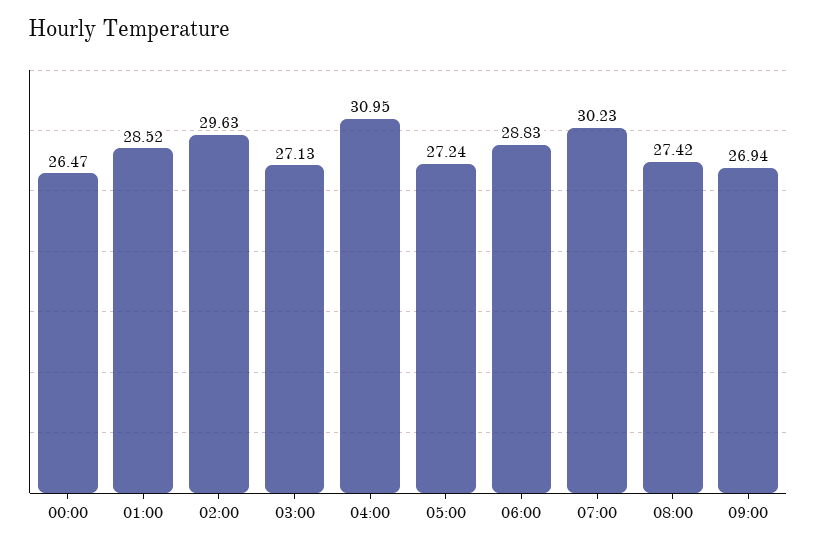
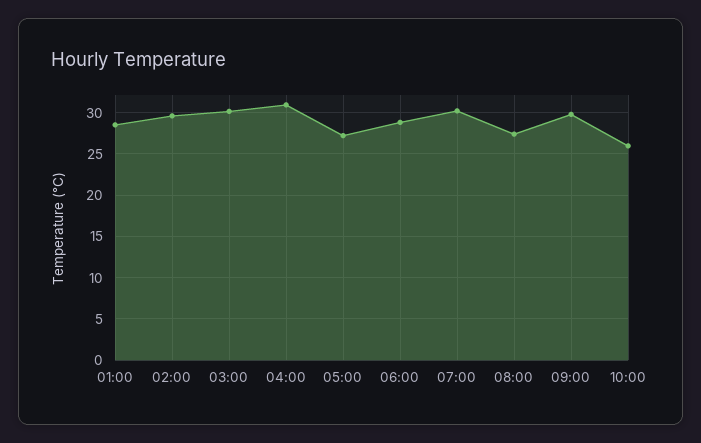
00:00: 26.47 -> none
03:00: 27.13 -> 30
09:00: 26.94 -> 30
10:00: none -> 26

